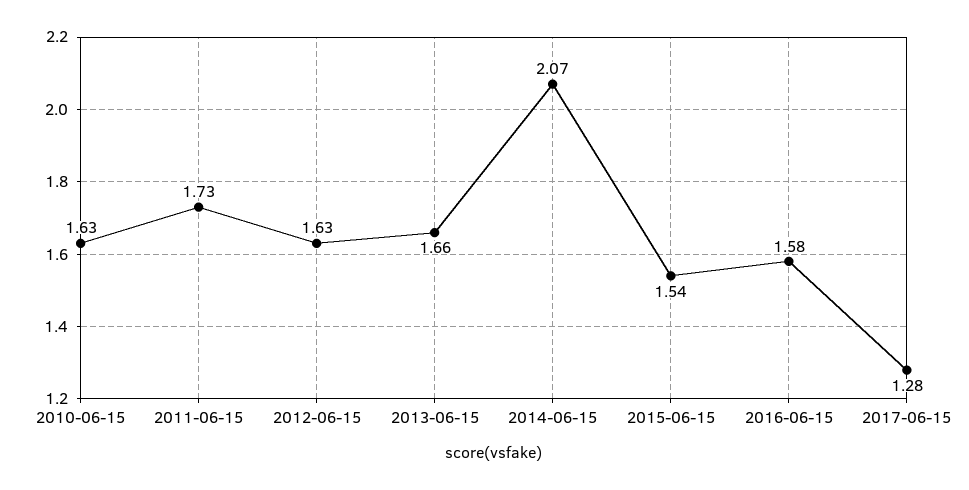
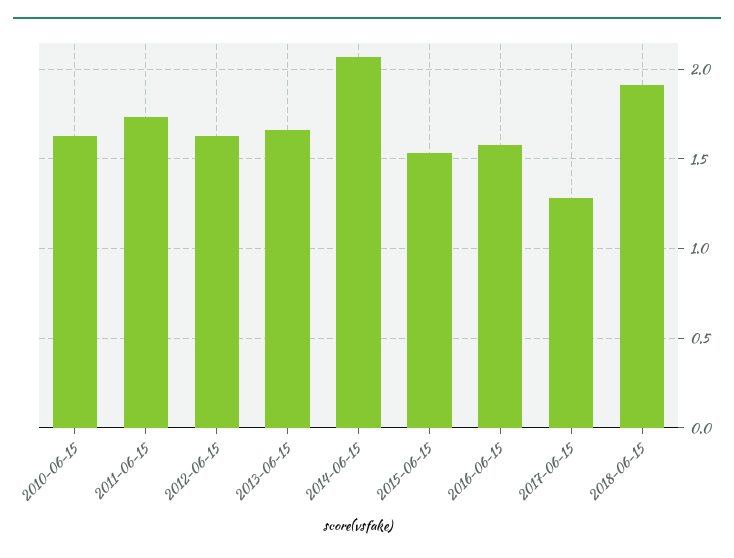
2018-06-15: none -> 1.9

